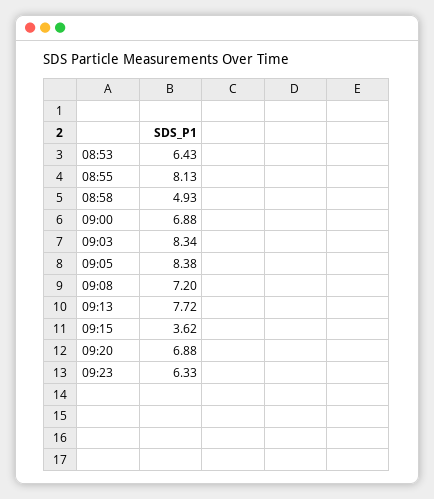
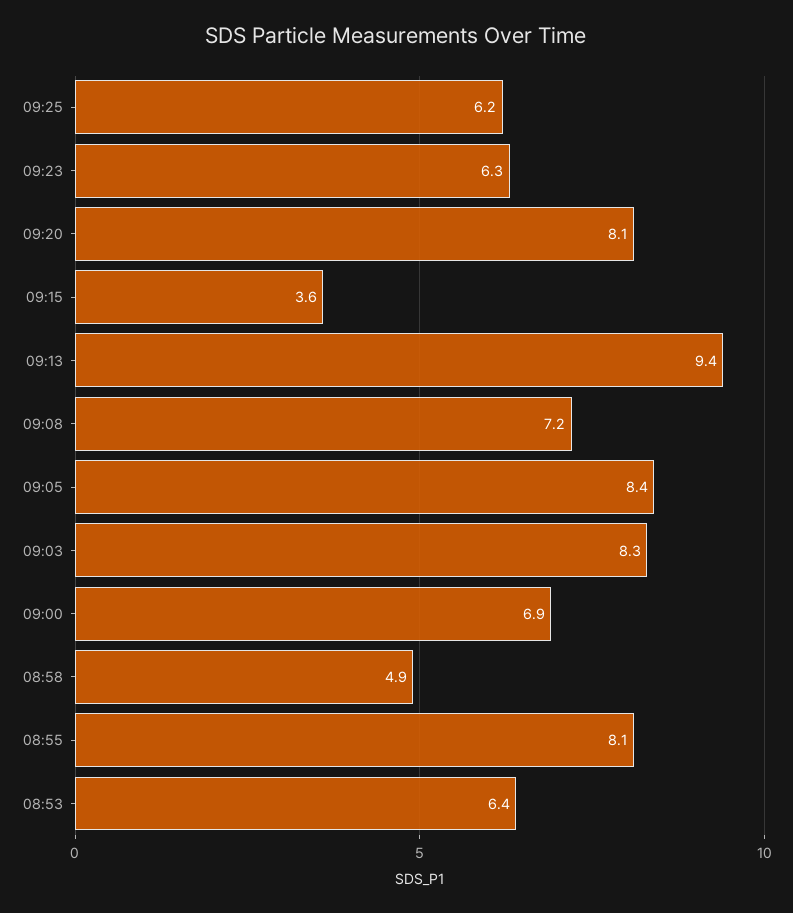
09:13: 7.72 -> 9.4
09:20: 6.88 -> 8.1
09:25: none -> 6.2

